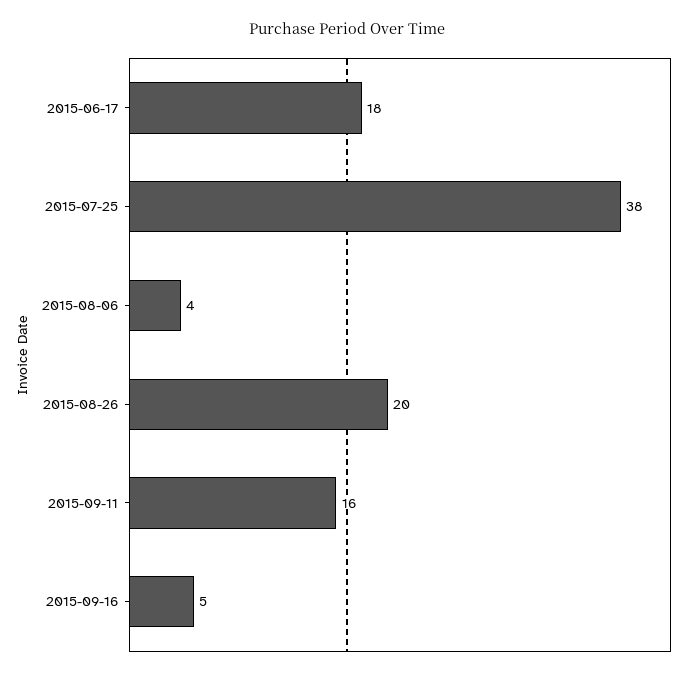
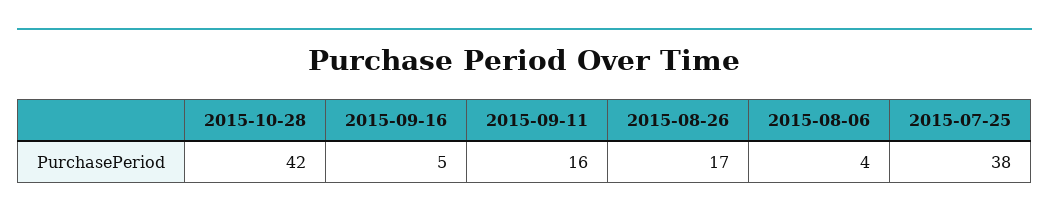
2015-06-17: 18 -> none
2015-08-26: 20 -> 17
2015-10-28: none -> 42

